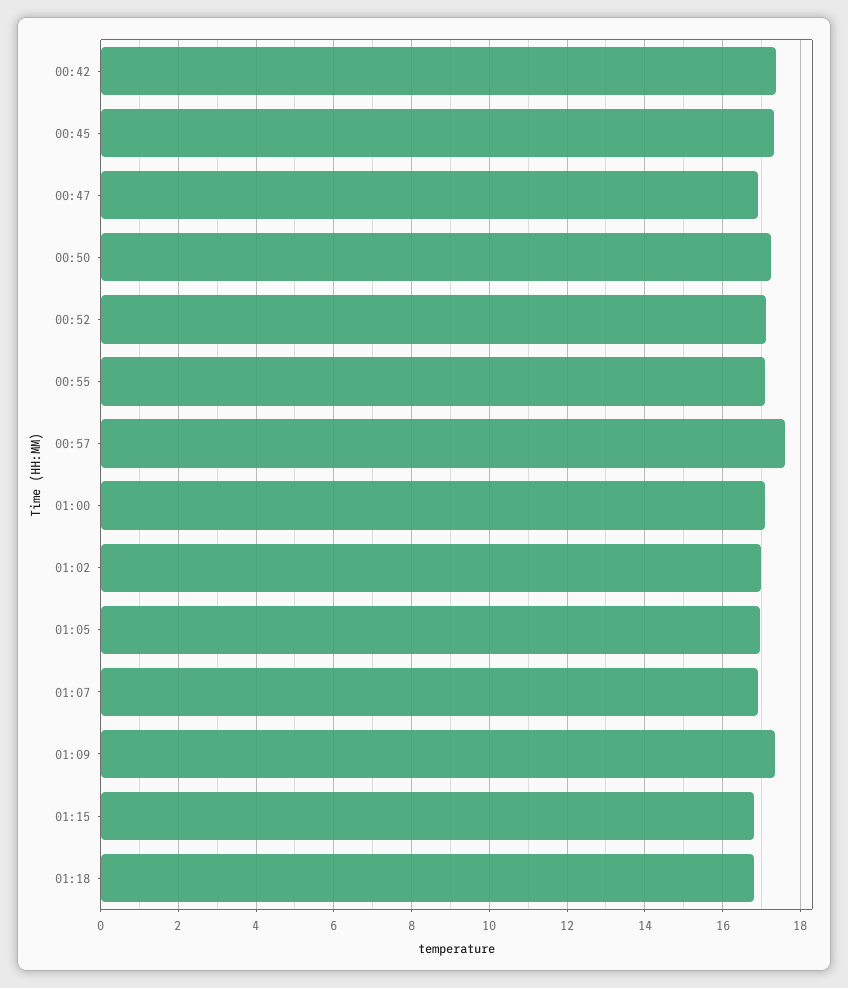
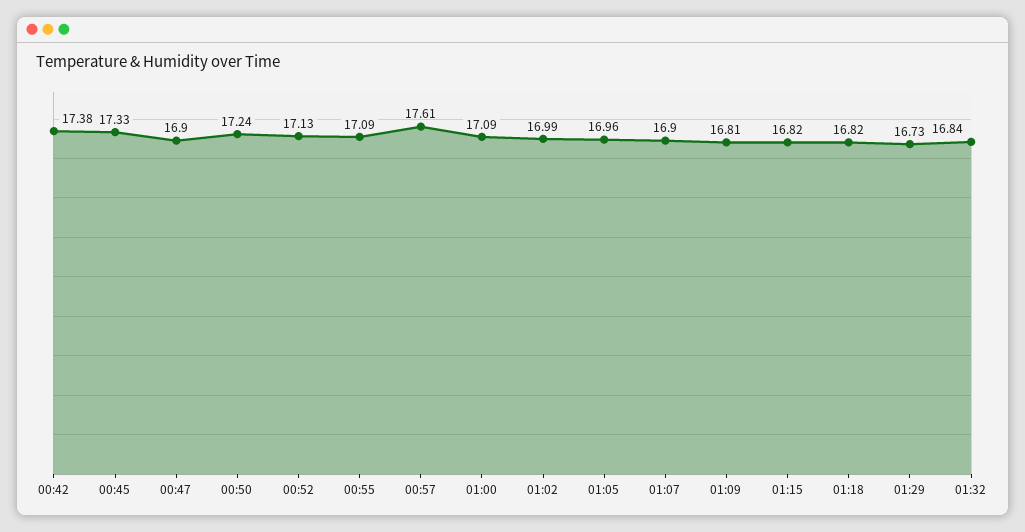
01:09: 17.4 -> 16.81
01:29: none -> 16.73
01:32: none -> 16.84

